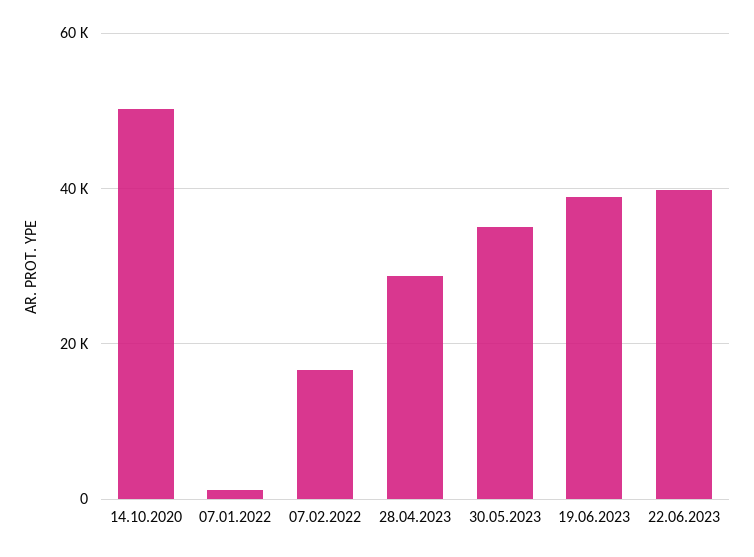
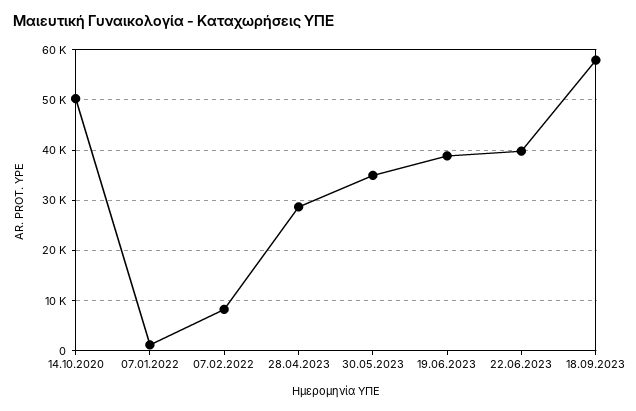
07.02.2022: 16000 -> 8000
18.09.2023: none -> 58000

